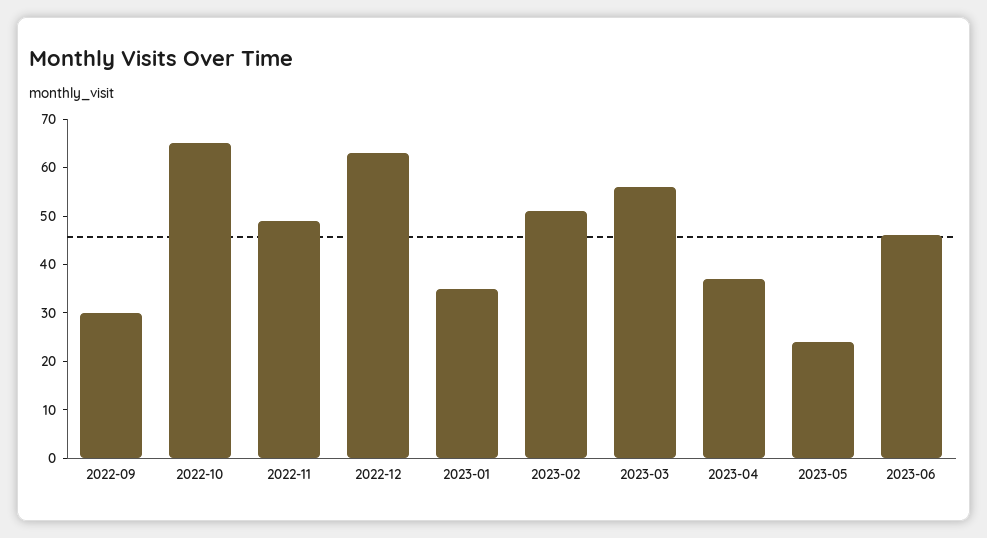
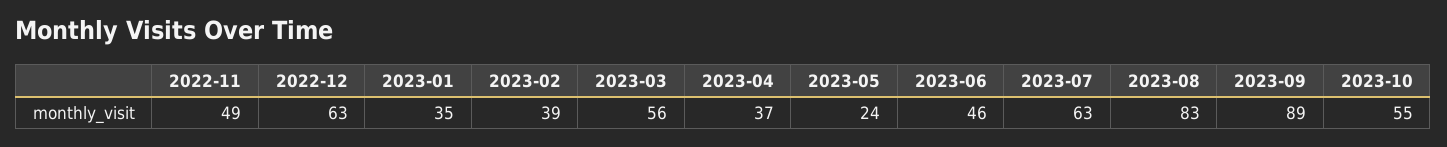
2022-09: 30 -> none
2022-10: 65 -> none
2023-02: 50 -> 39
2023-07: none -> 63
2023-08: none -> 83
2023-09: none -> 89
2023-10: none -> 55

